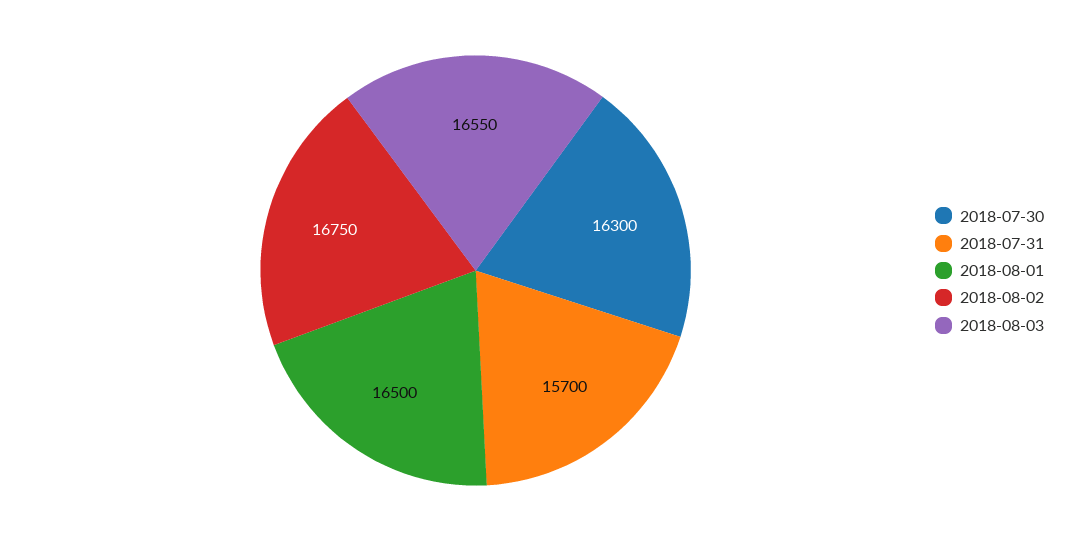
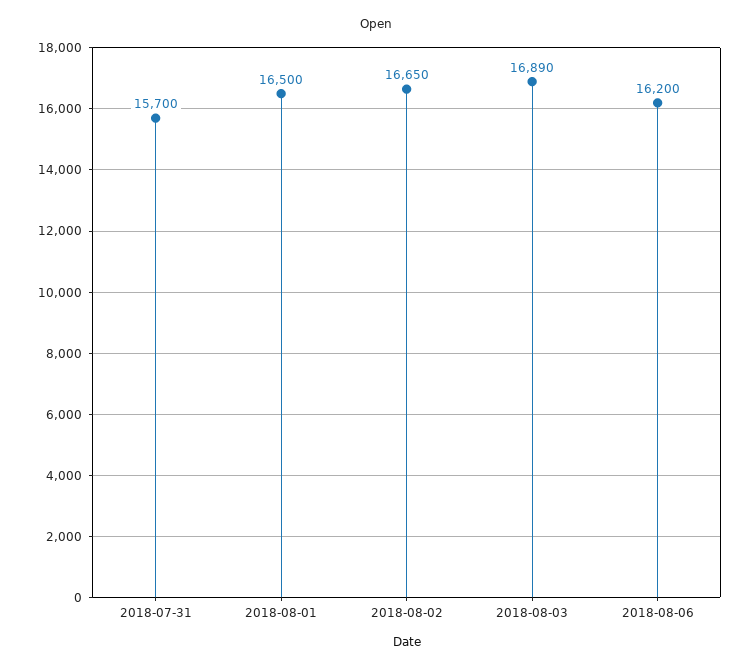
2018-07-30: 16300 -> none
2018-08-02: 16750 -> 16650
2018-08-03: 16550 -> 16890
2018-08-06: none -> 16200

